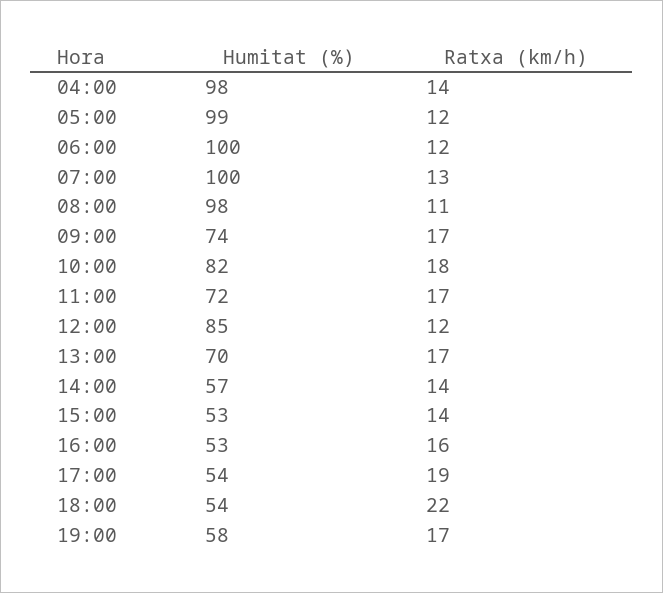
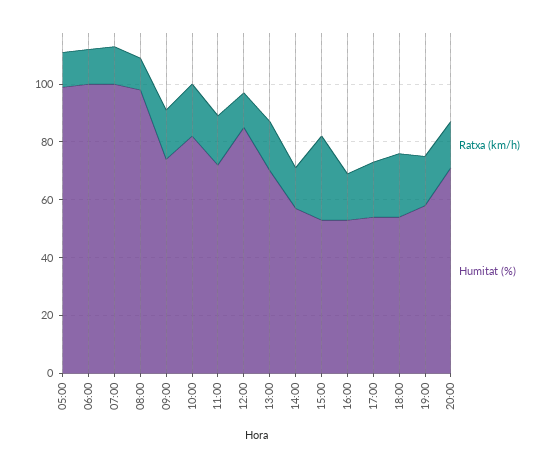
Humitat (%), 04:00: 98 -> none
Ratxa (km/h), 04:00: 14 -> none
Ratxa (km/h), 15:00: 14 -> 30
Ratxa (km/h), 20:00: none -> 15
Humitat (%), 20:00: none -> 70

